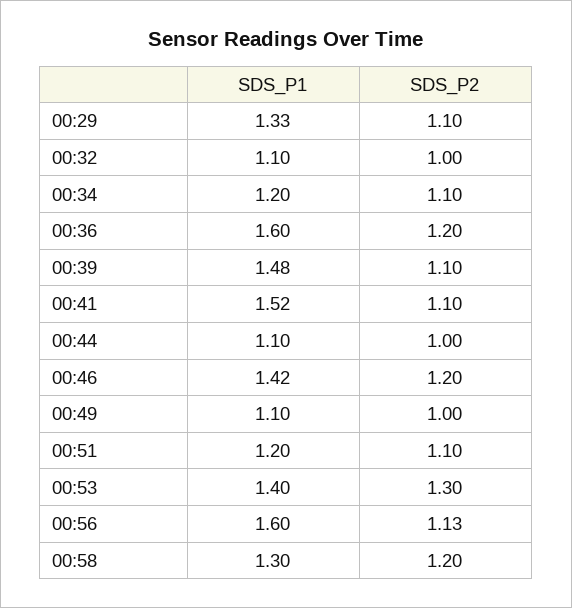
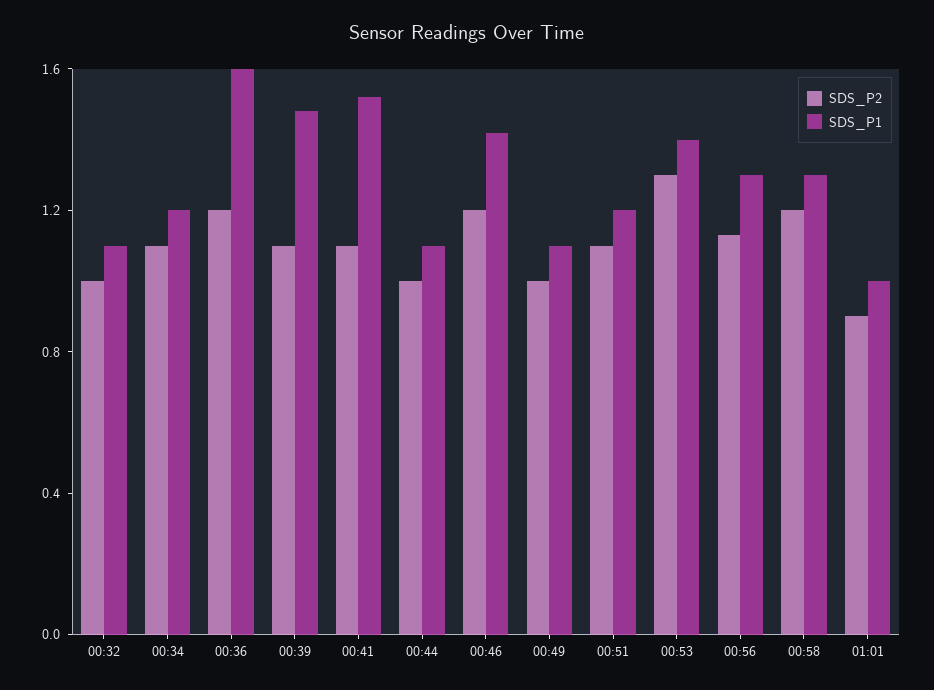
SDS_P1, 00:29: 1.33 -> none
SDS_P2, 00:29: 1.1 -> none
SDS_P1, 00:56: 1.6 -> 1.3
SDS_P2, 01:01: none -> 0.9
SDS_P1, 01:01: none -> 1

